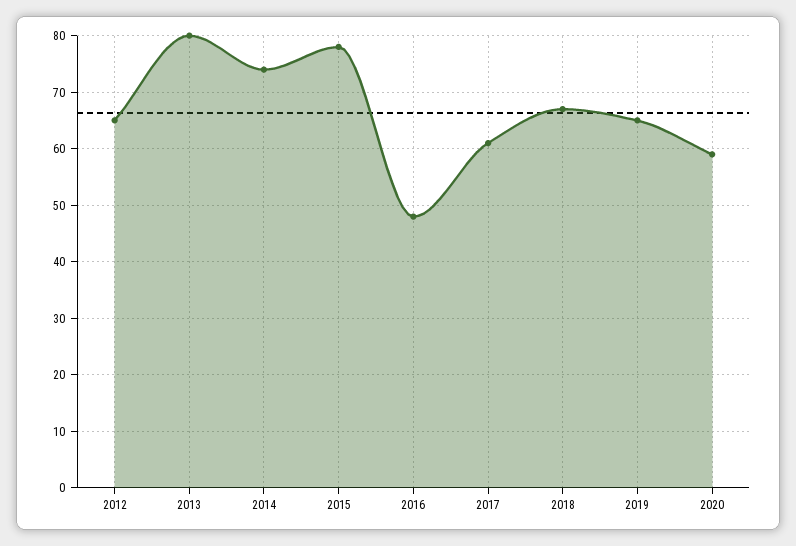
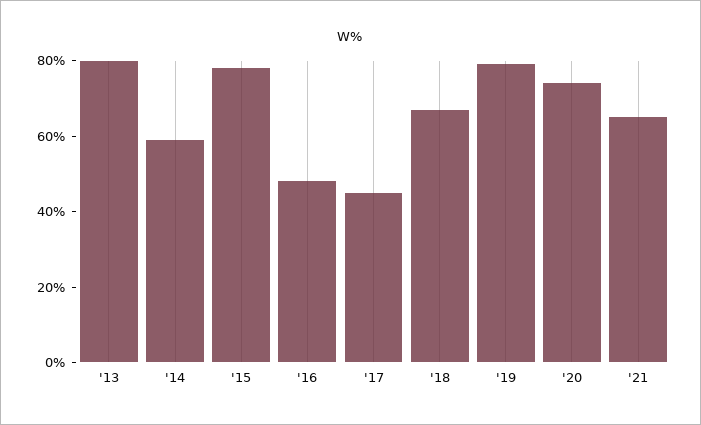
2012: 65 -> none
2014: 75 -> 60
2017: 60 -> 45
2019: 65 -> 80
2020: 60 -> 75
'21: none -> 65

